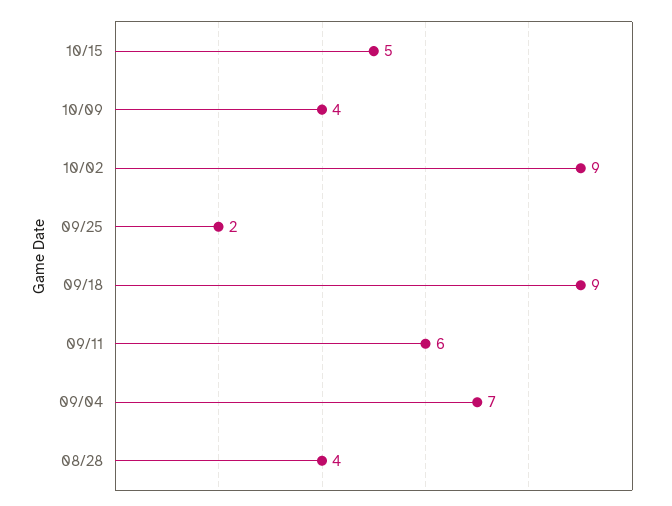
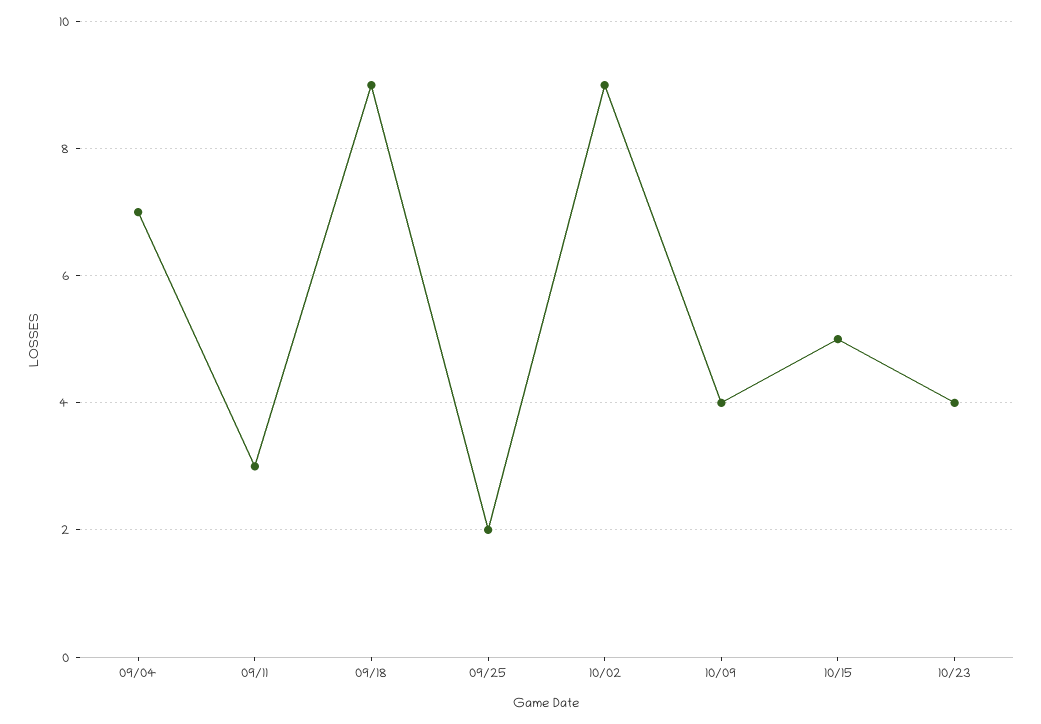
09/11: 6 -> 3
08/28: 4 -> none
10/23: none -> 4

